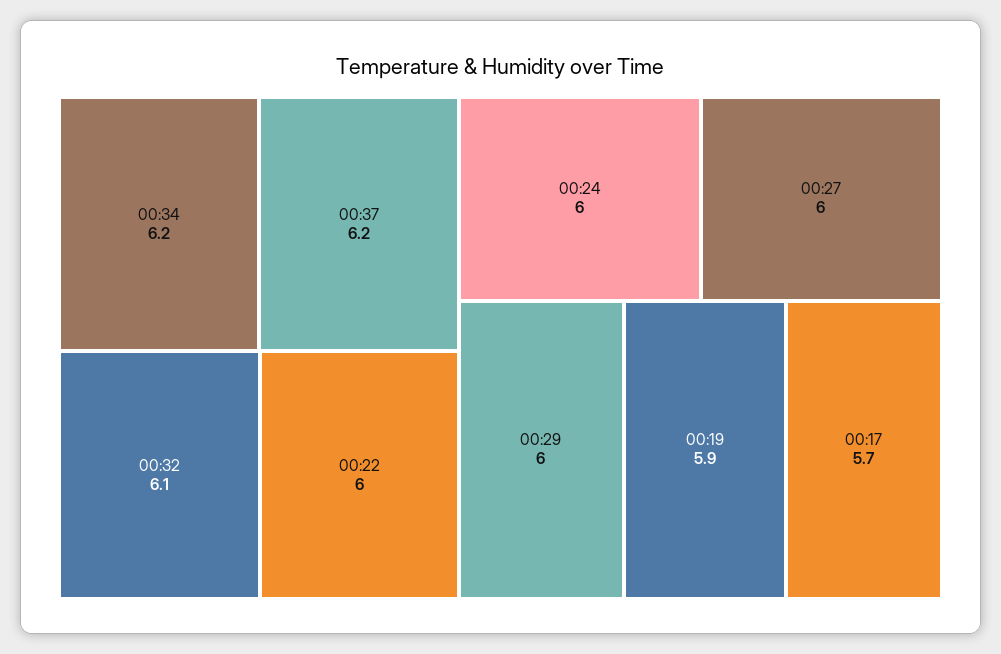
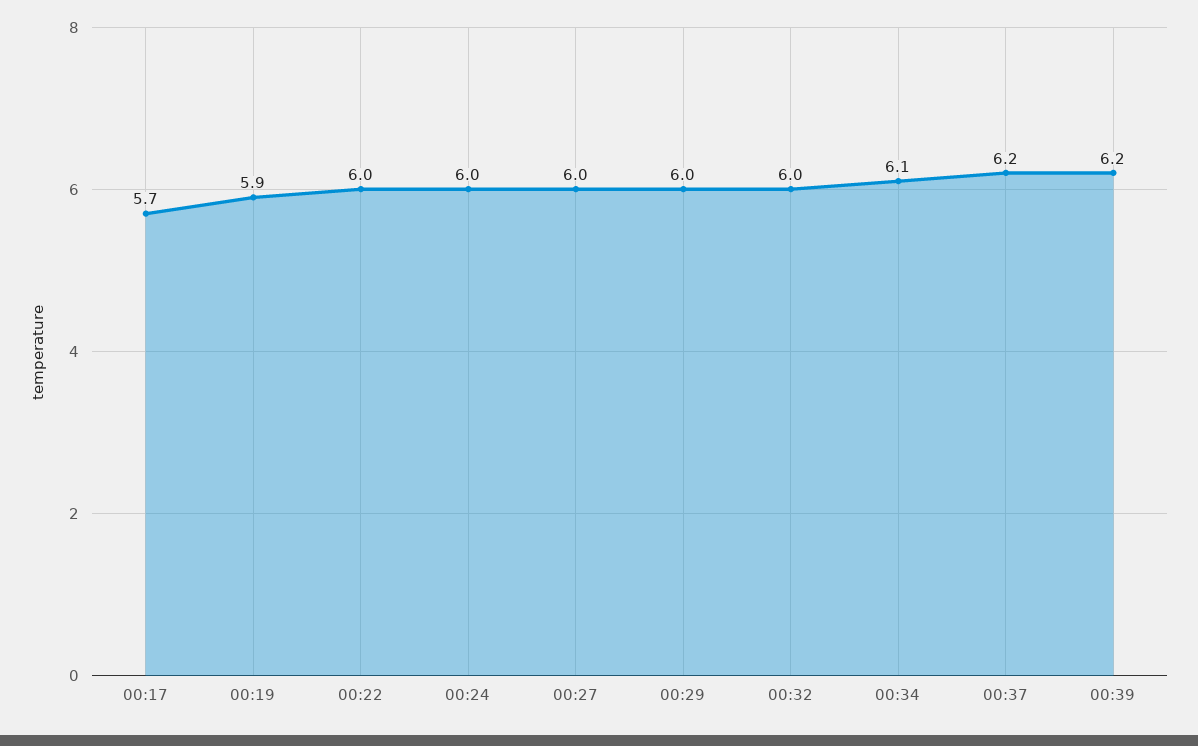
00:34: 6.2 -> 6.1
00:32: 6.1 -> 6
00:39: none -> 6.2

